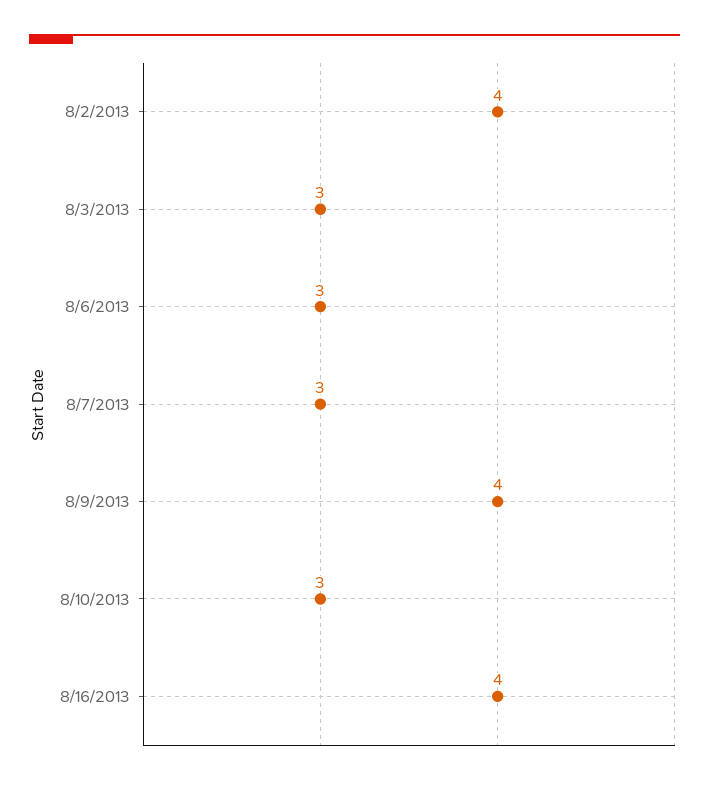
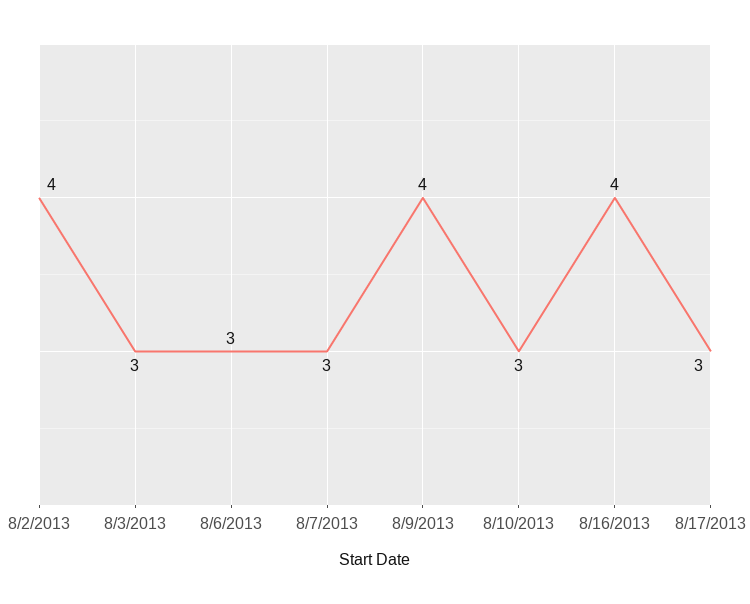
8/17/2013: none -> 3

